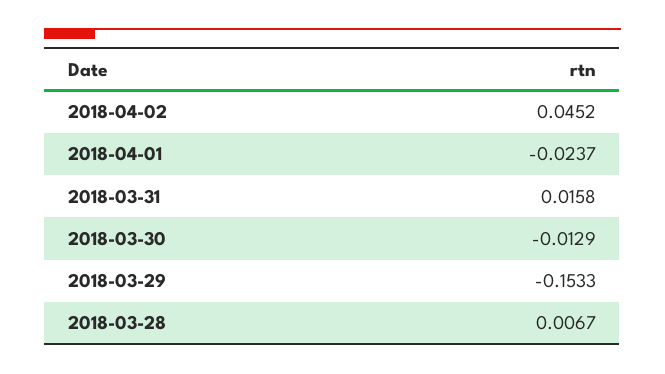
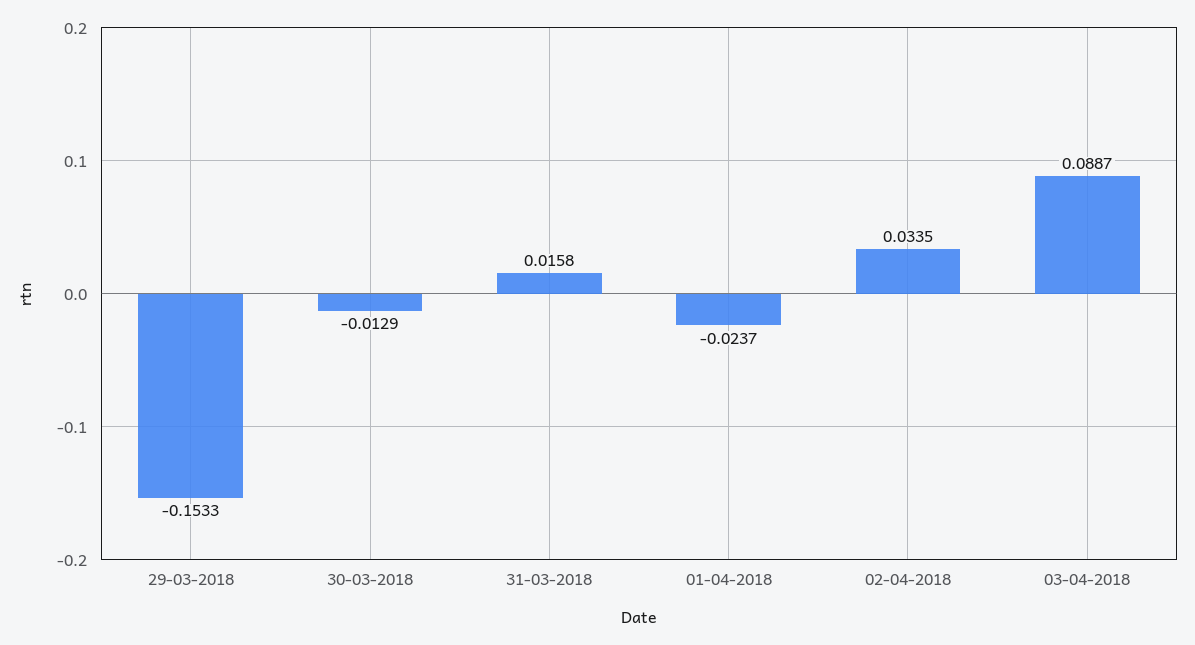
2018-04-02: 0.0452 -> 0.0335
2018-03-28: 0.0067 -> none
03-04-2018: none -> 0.0887

